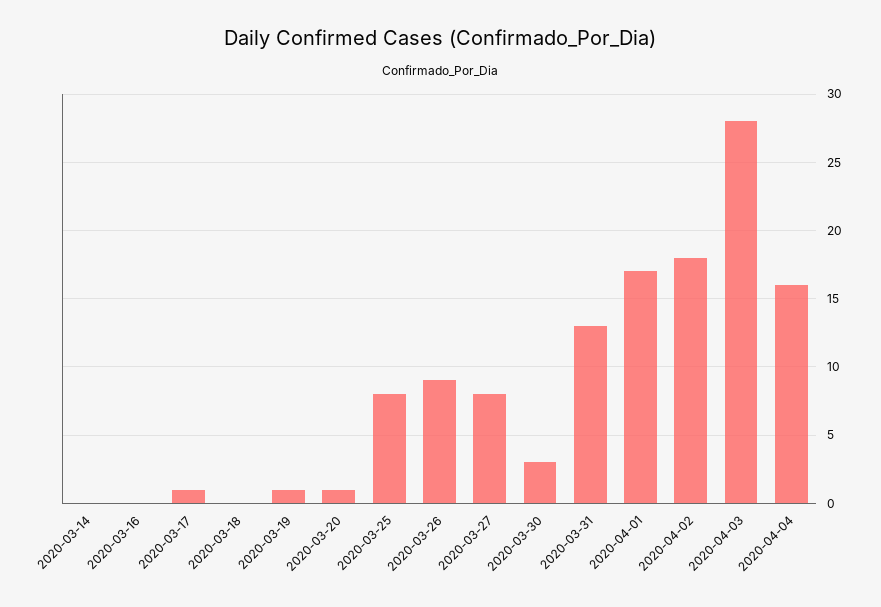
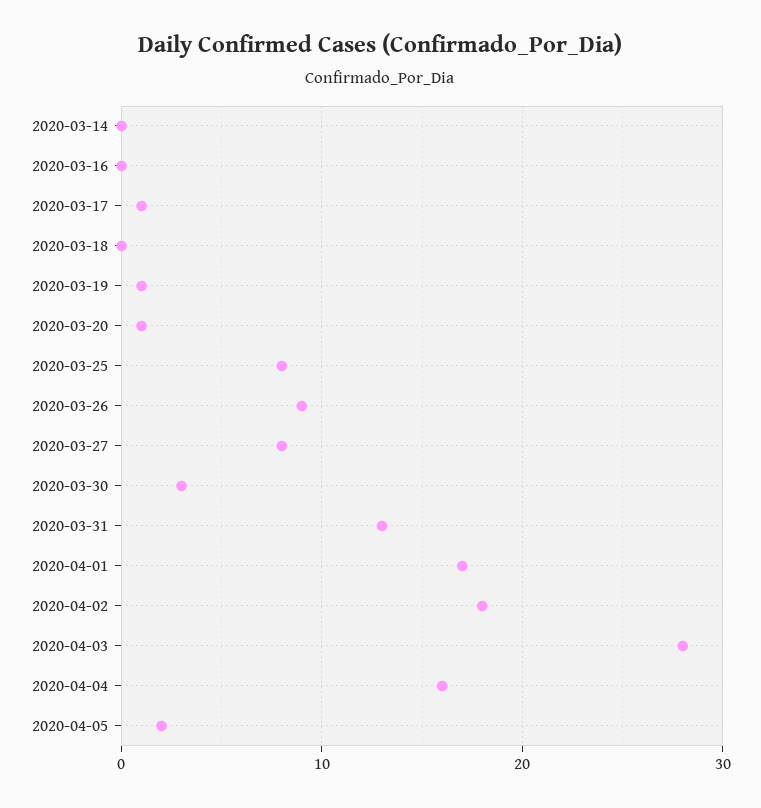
2020-04-05: none -> 2

